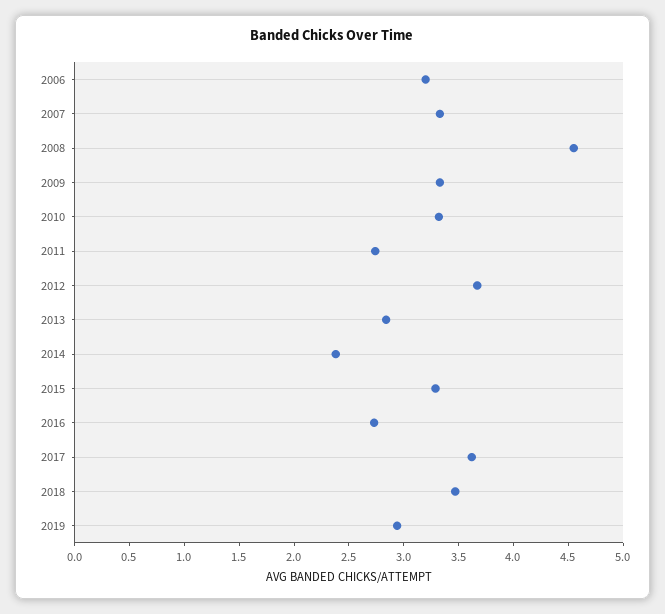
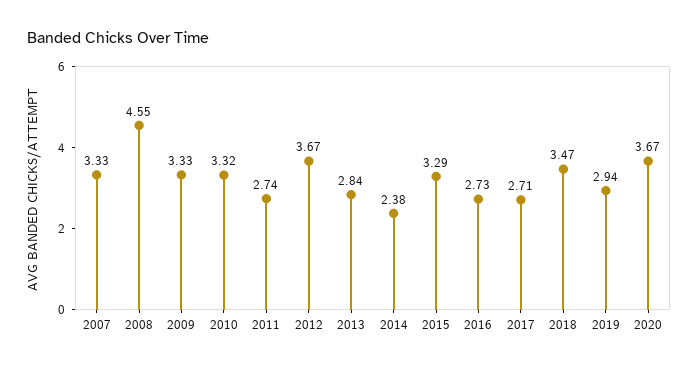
2006: 3.2 -> none
2017: 3.6 -> 2.71
2020: none -> 3.67

